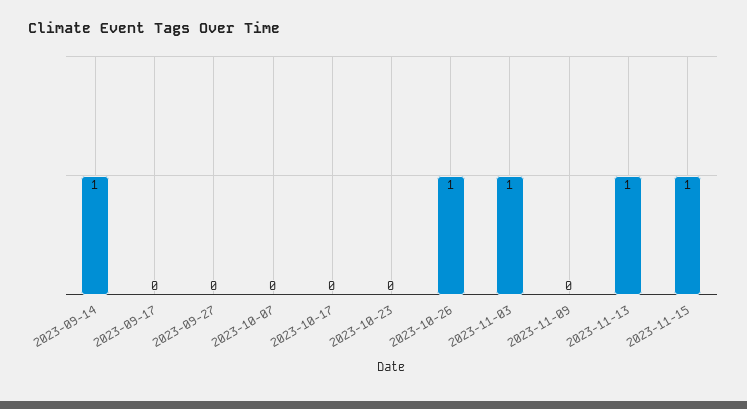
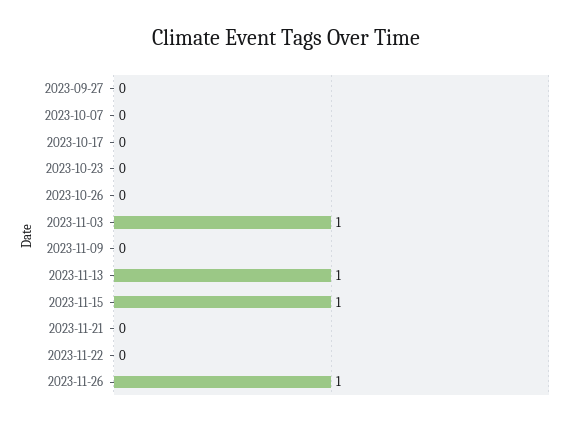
2023-09-14: 1 -> none
2023-09-17: 0 -> none
2023-10-26: 1 -> 0
2023-11-21: none -> 0
2023-11-22: none -> 0
2023-11-26: none -> 1

